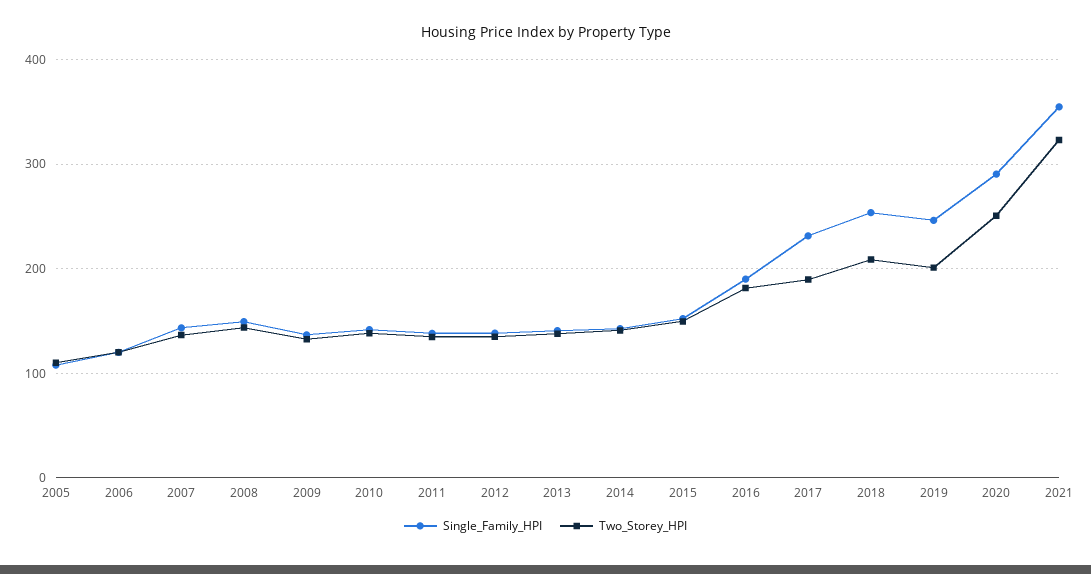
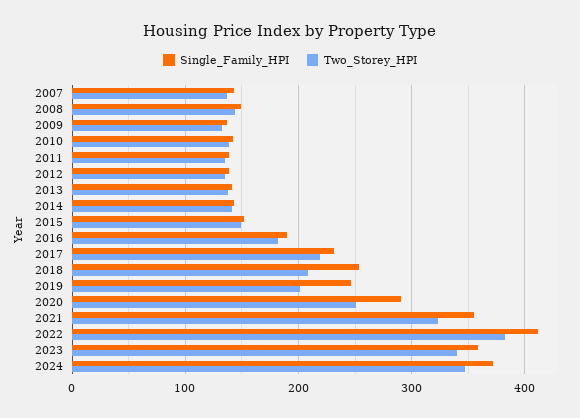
Single_Family_HPI, 2005: 110 -> none
Two_Storey_HPI, 2005: 110 -> none
Single_Family_HPI, 2006: 120 -> none
Two_Storey_HPI, 2006: 120 -> none
Two_Storey_HPI, 2017: 190 -> 220
Single_Family_HPI, 2022: none -> 410
Two_Storey_HPI, 2022: none -> 380
Single_Family_HPI, 2023: none -> 360
Two_Storey_HPI, 2023: none -> 340
Single_Family_HPI, 2024: none -> 370
Two_Storey_HPI, 2024: none -> 350

